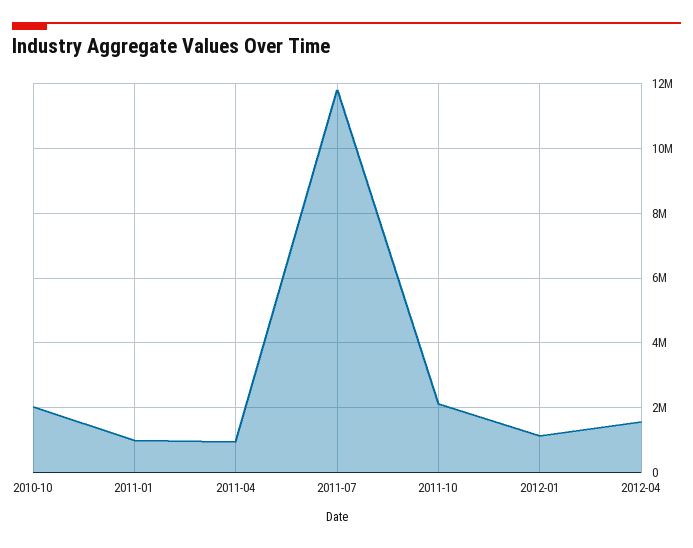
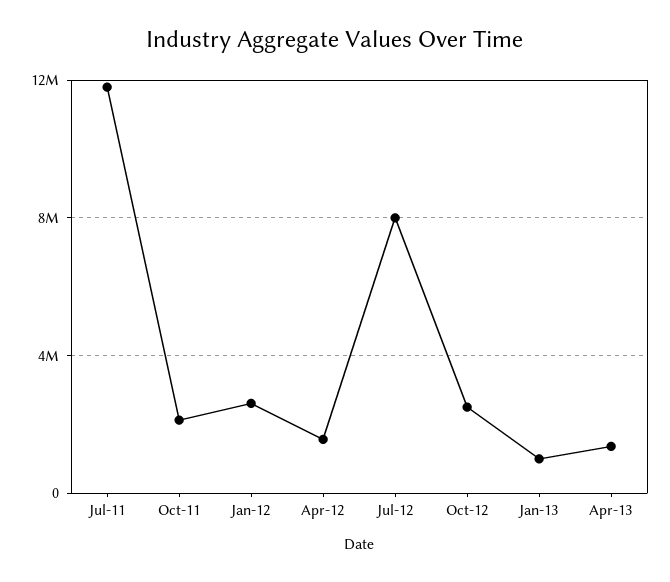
2010-10: 2000000 -> none
2011-01: 1000000 -> none
2011-04: 1000000 -> none
2012-01: 1200000 -> 2500000
Jul-12: none -> 8000000
Oct-12: none -> 2500000
Jan-13: none -> 1000000
Apr-13: none -> 1500000

